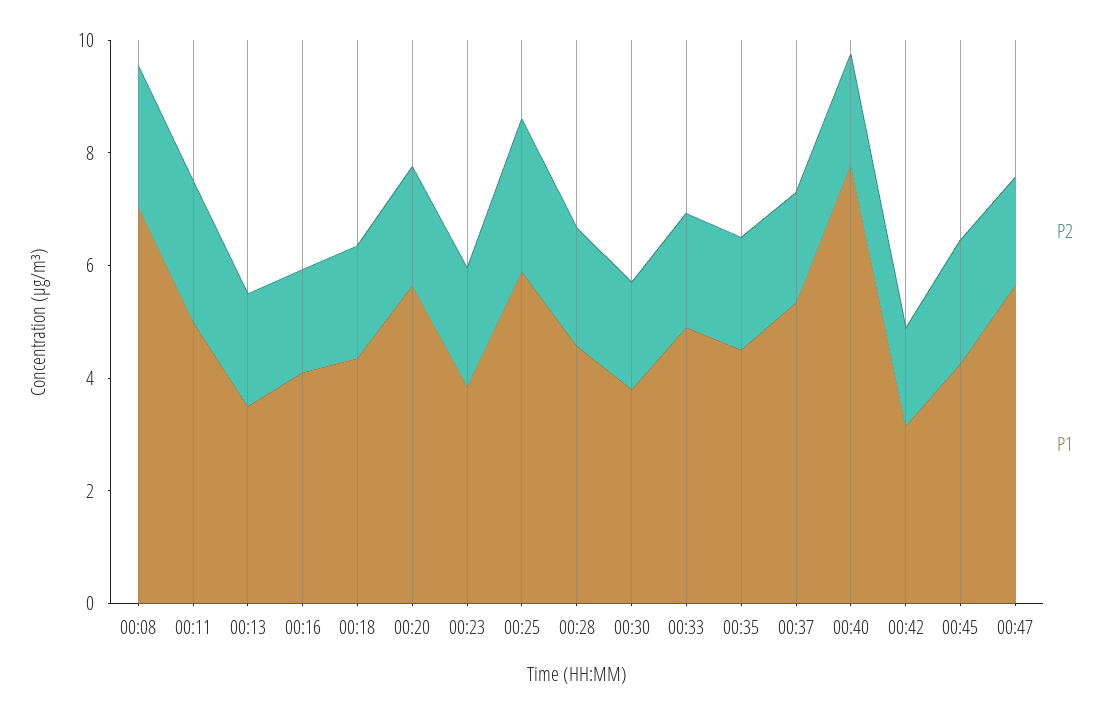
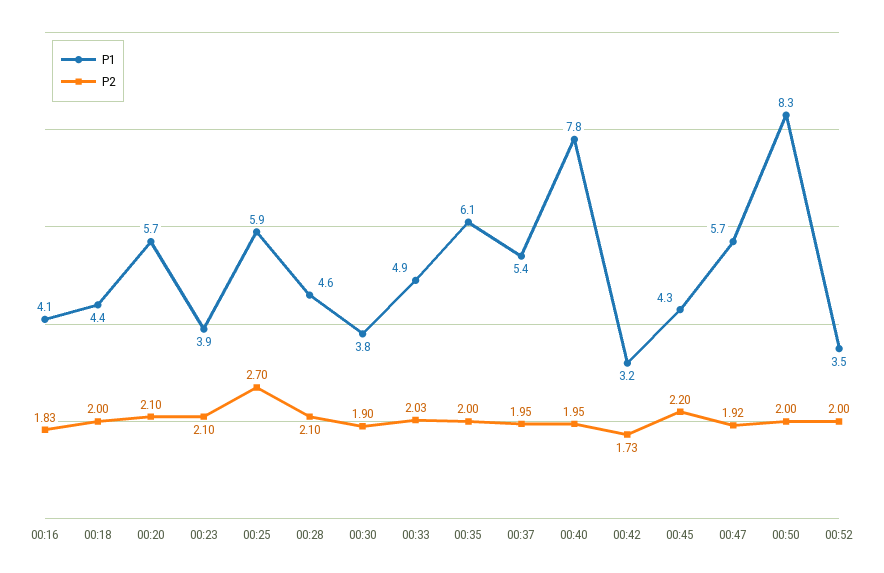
P2, 00:08: 2.5 -> none
P1, 00:08: 7 -> none
P2, 00:11: 2.5 -> none
P1, 00:11: 5 -> none
P2, 00:13: 2 -> none
P1, 00:13: 3.5 -> none
P1, 00:35: 4.5 -> 6.1
P1, 00:50: none -> 8.3
P2, 00:50: none -> 2
P1, 00:52: none -> 3.5
P2, 00:52: none -> 2

